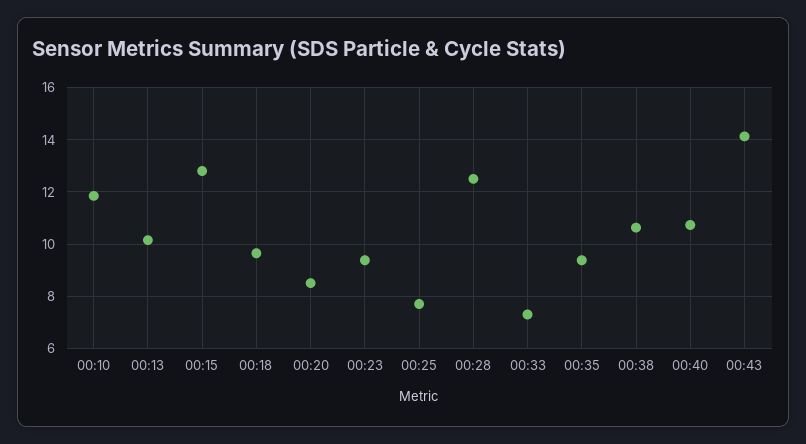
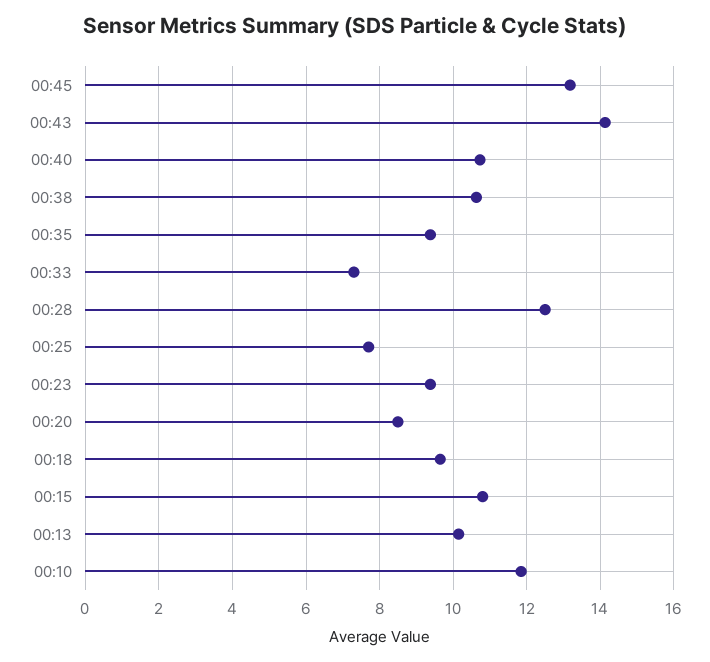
00:15: 12.75 -> 10.8
00:45: none -> 13.2

